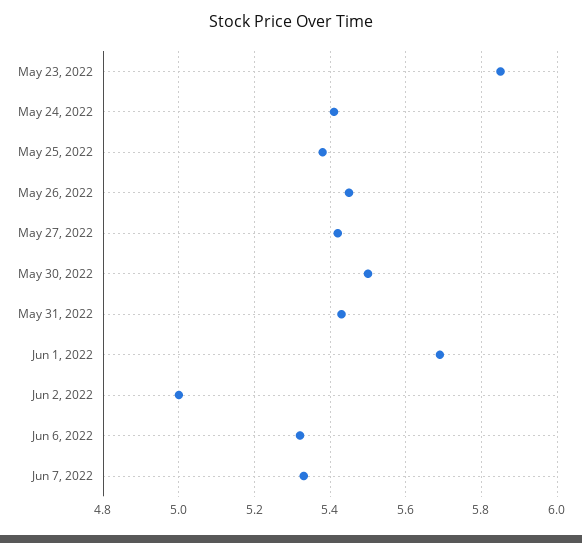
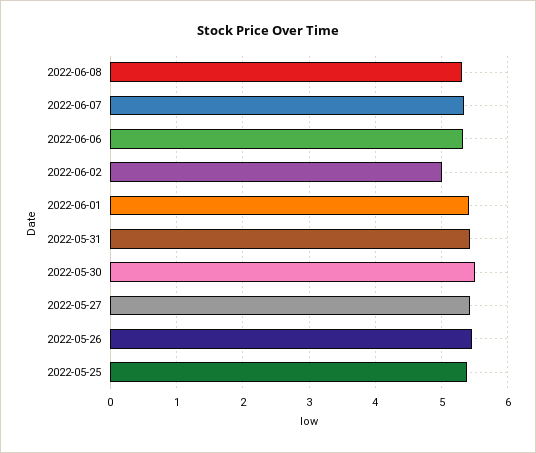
May 23, 2022: 5.85 -> none
May 24, 2022: 5.4 -> none
Jun 1, 2022: 5.7 -> 5.4
2022-06-08: none -> 5.3

